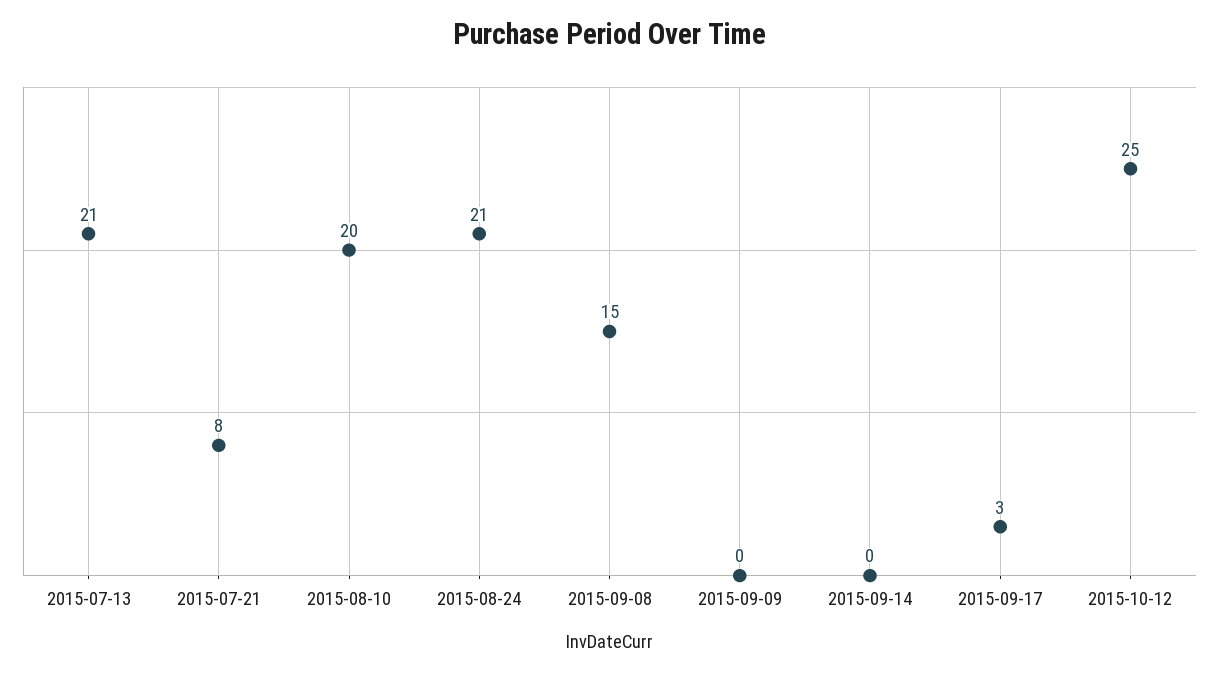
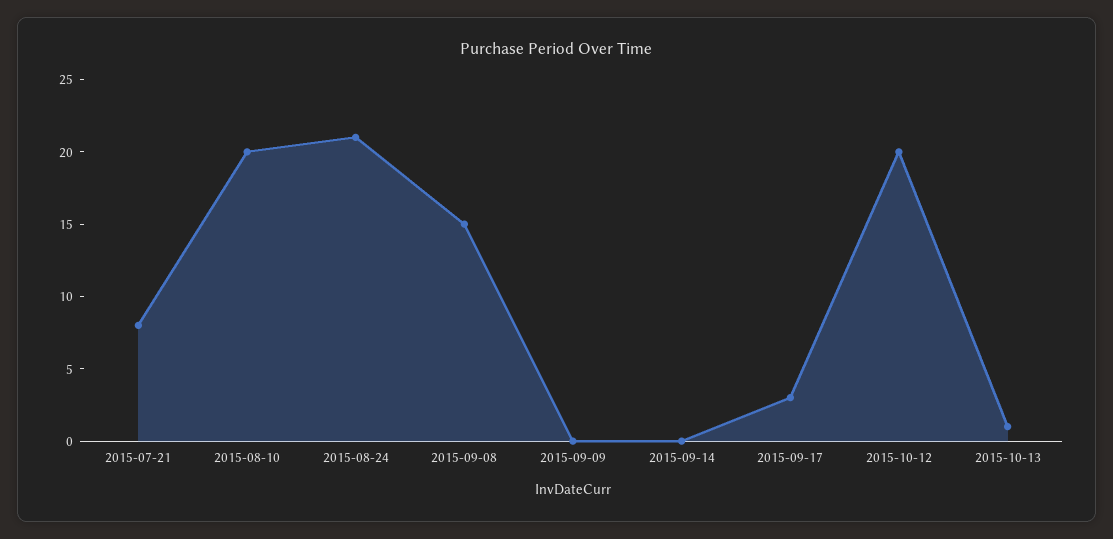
2015-07-13: 21 -> none
2015-10-12: 25 -> 20
2015-10-13: none -> 1

